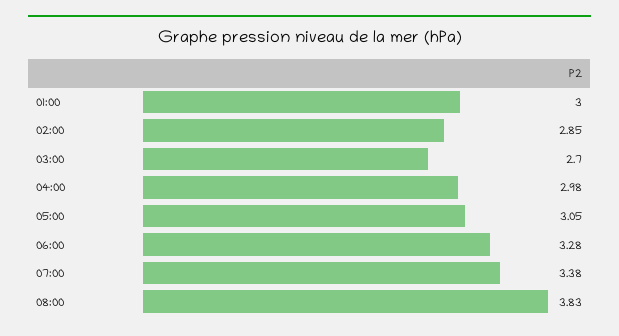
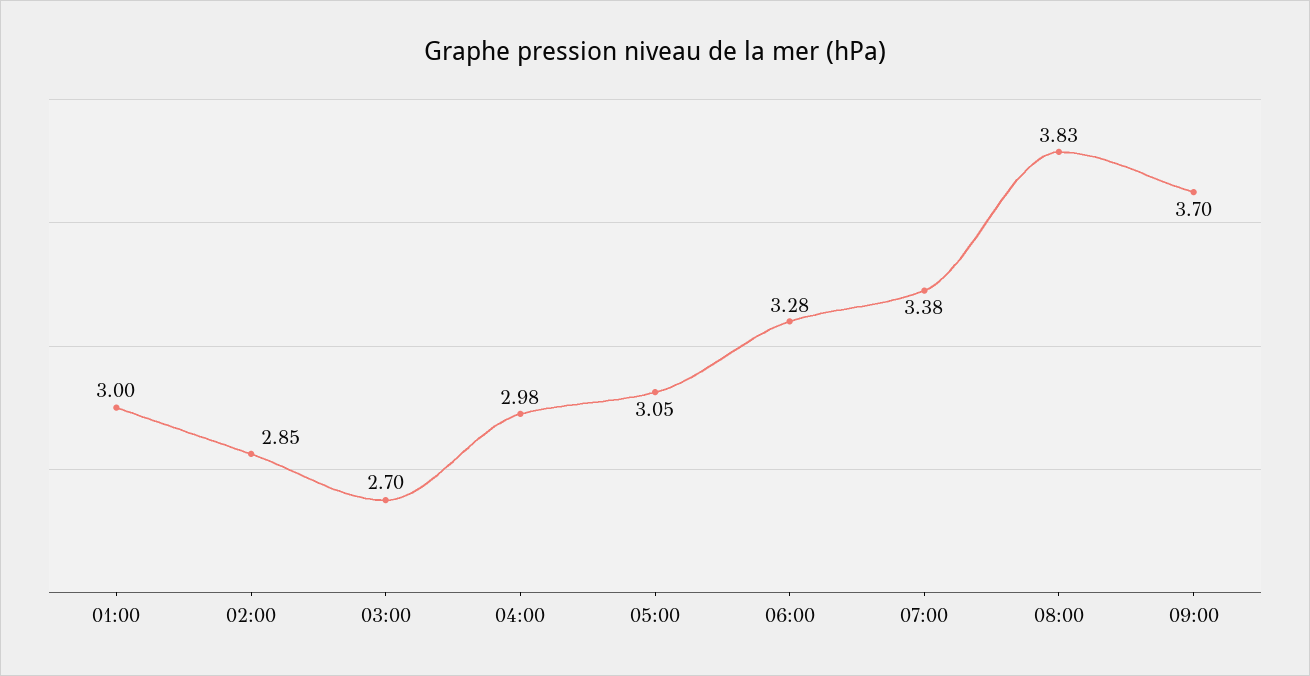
09:00: none -> 3.7

